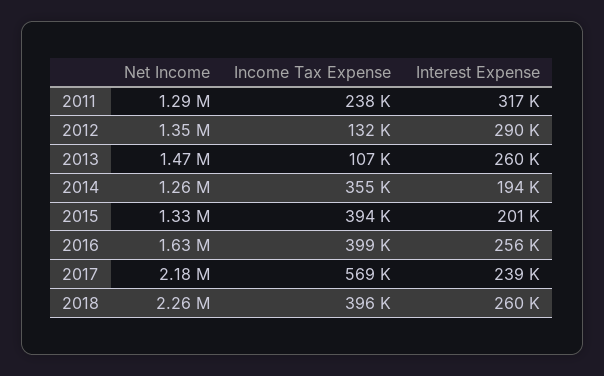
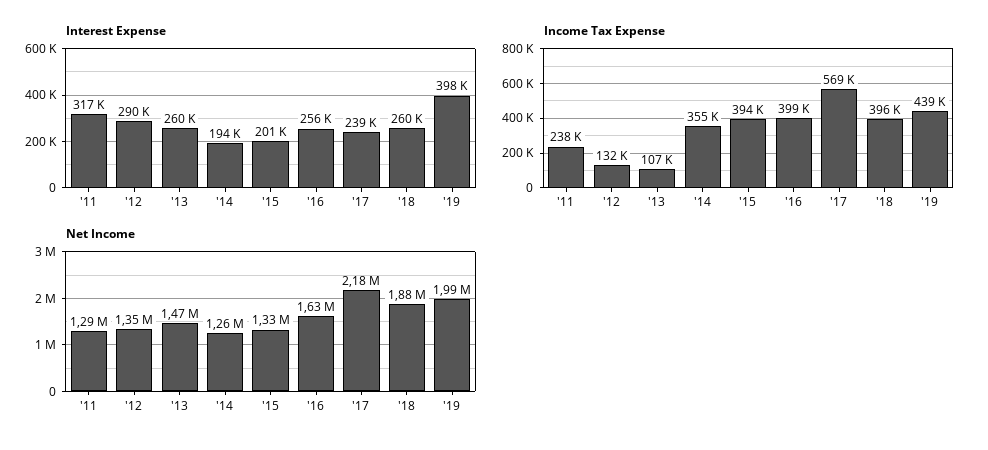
Net Income, 2018: 2260000 -> 1880000
Interest Expense, '19: none -> 398000
Income Tax Expense, '19: none -> 439000
Net Income, '19: none -> 1990000

